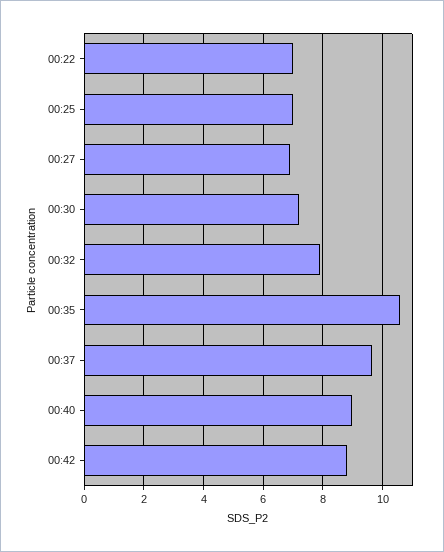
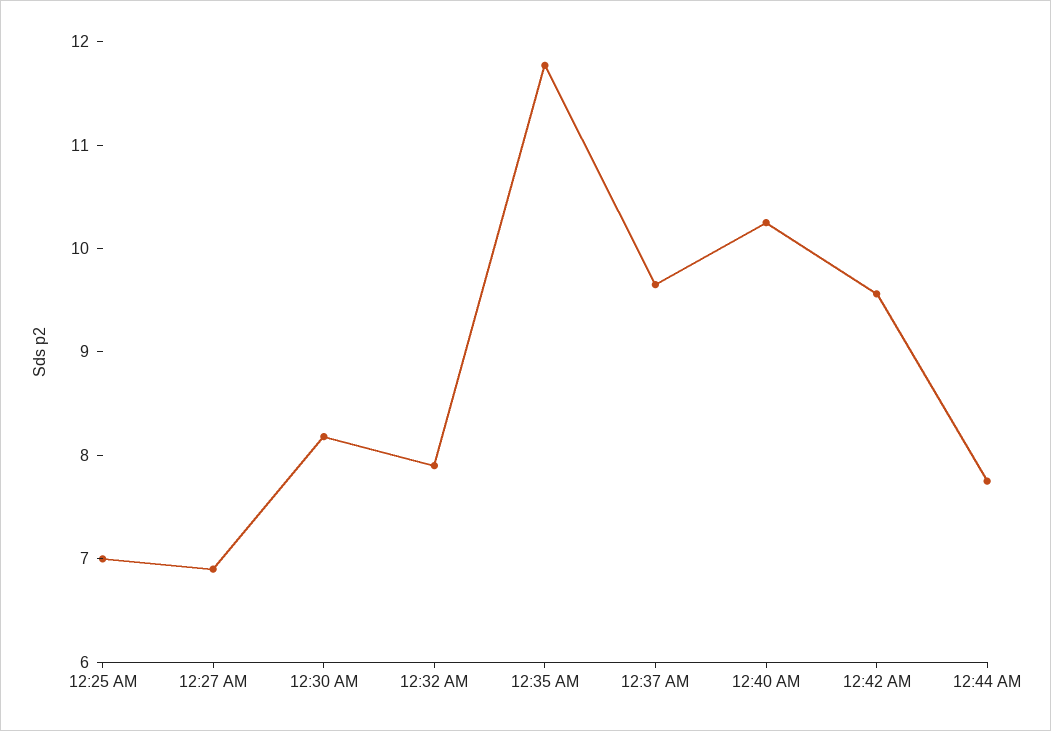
00:22: 7 -> none
00:30: 7.25 -> 8.2
00:35: 10.5 -> 11.8
00:40: 9 -> 10.2
00:42: 8.75 -> 9.6
12:44 AM: none -> 7.8

